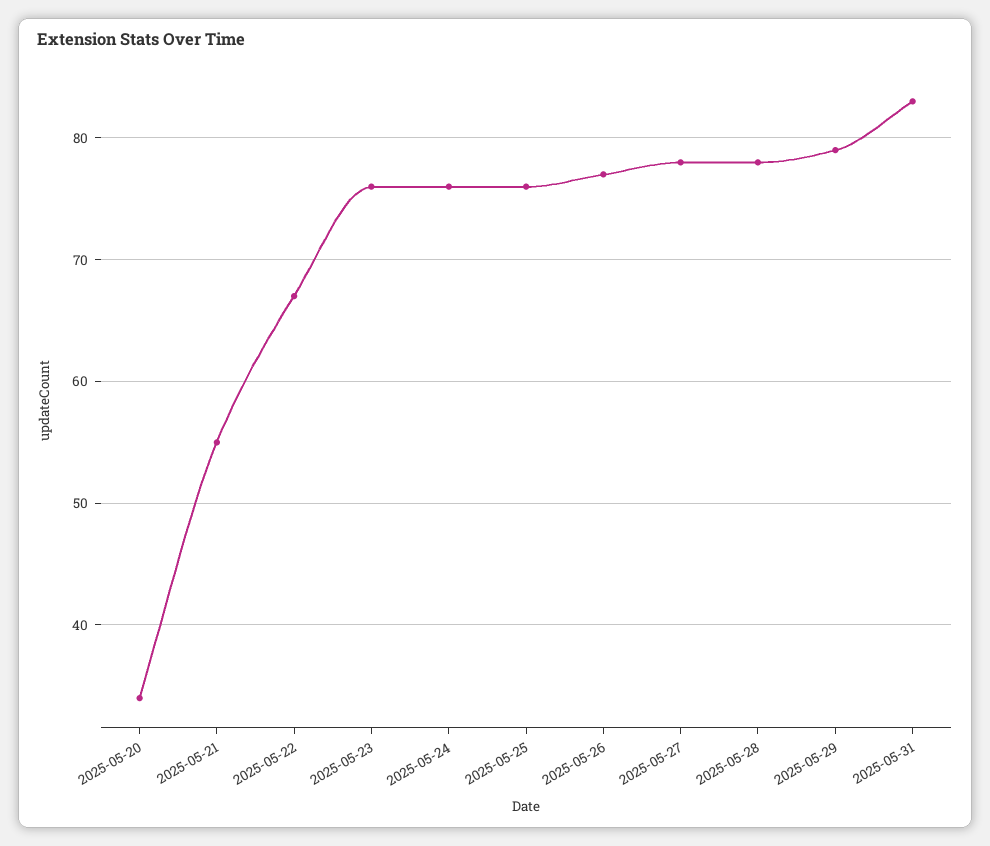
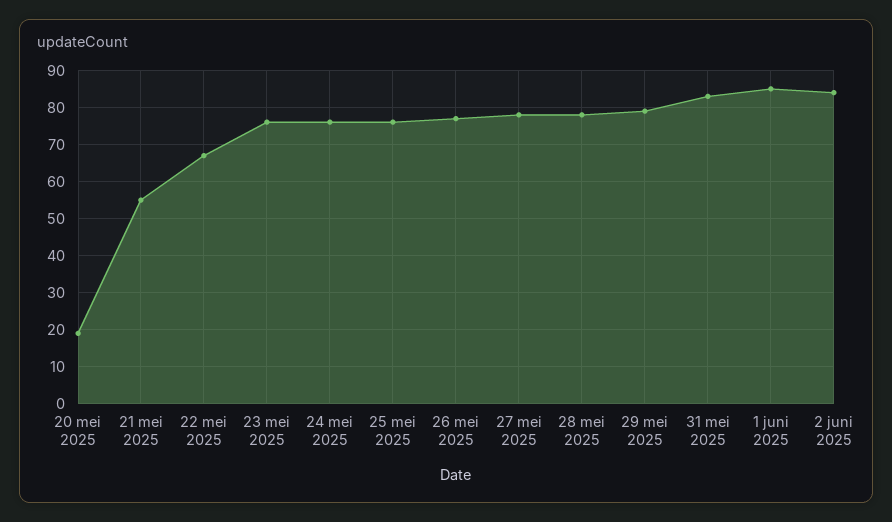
2025-05-20: 34 -> 20
1 juni 2025: none -> 85
2 juni 2025: none -> 85

